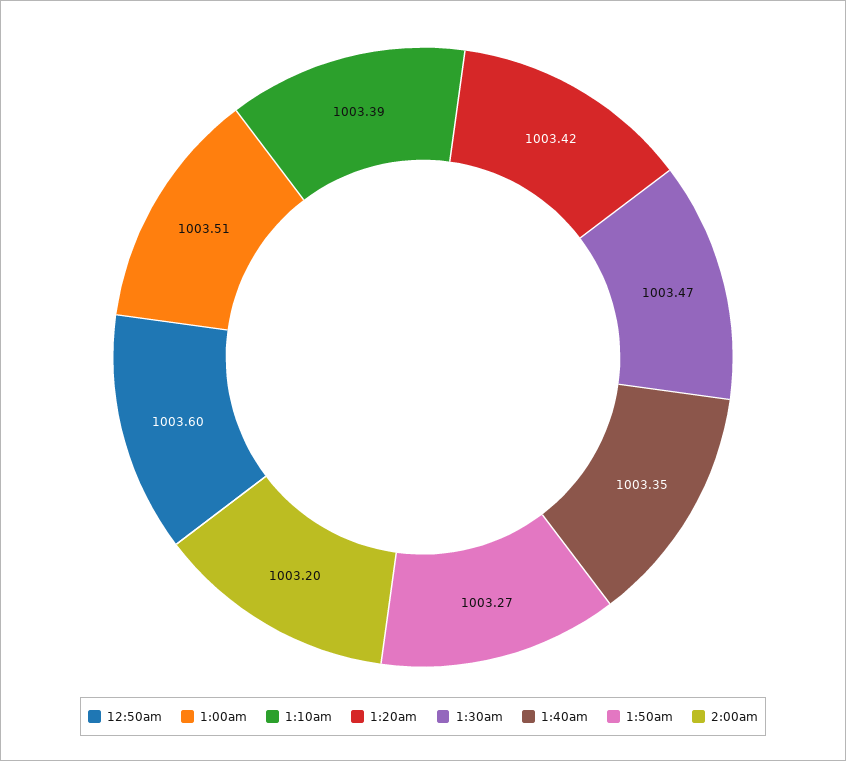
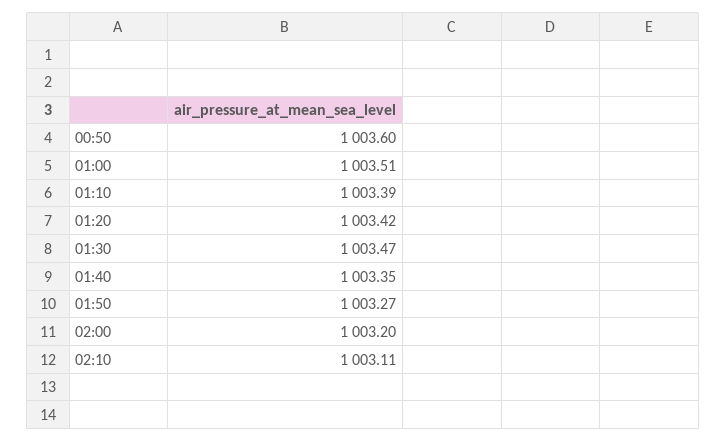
02:10: none -> 1003.11

